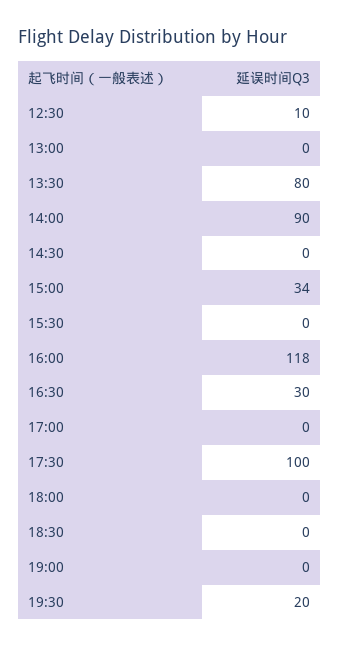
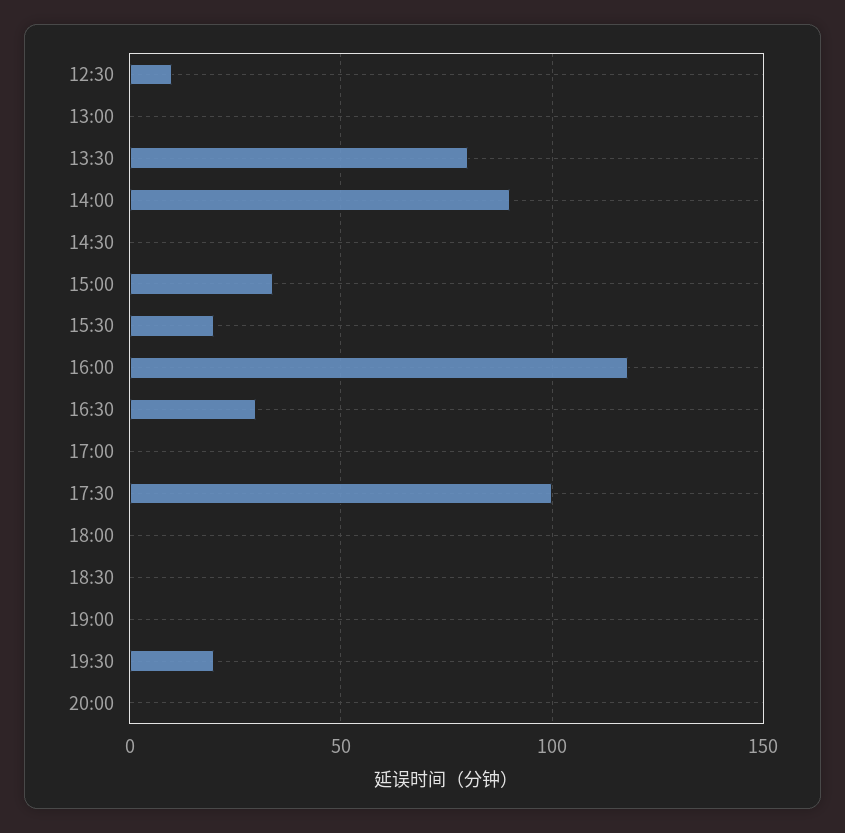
15:30: 0 -> 20
20:00: none -> 0

